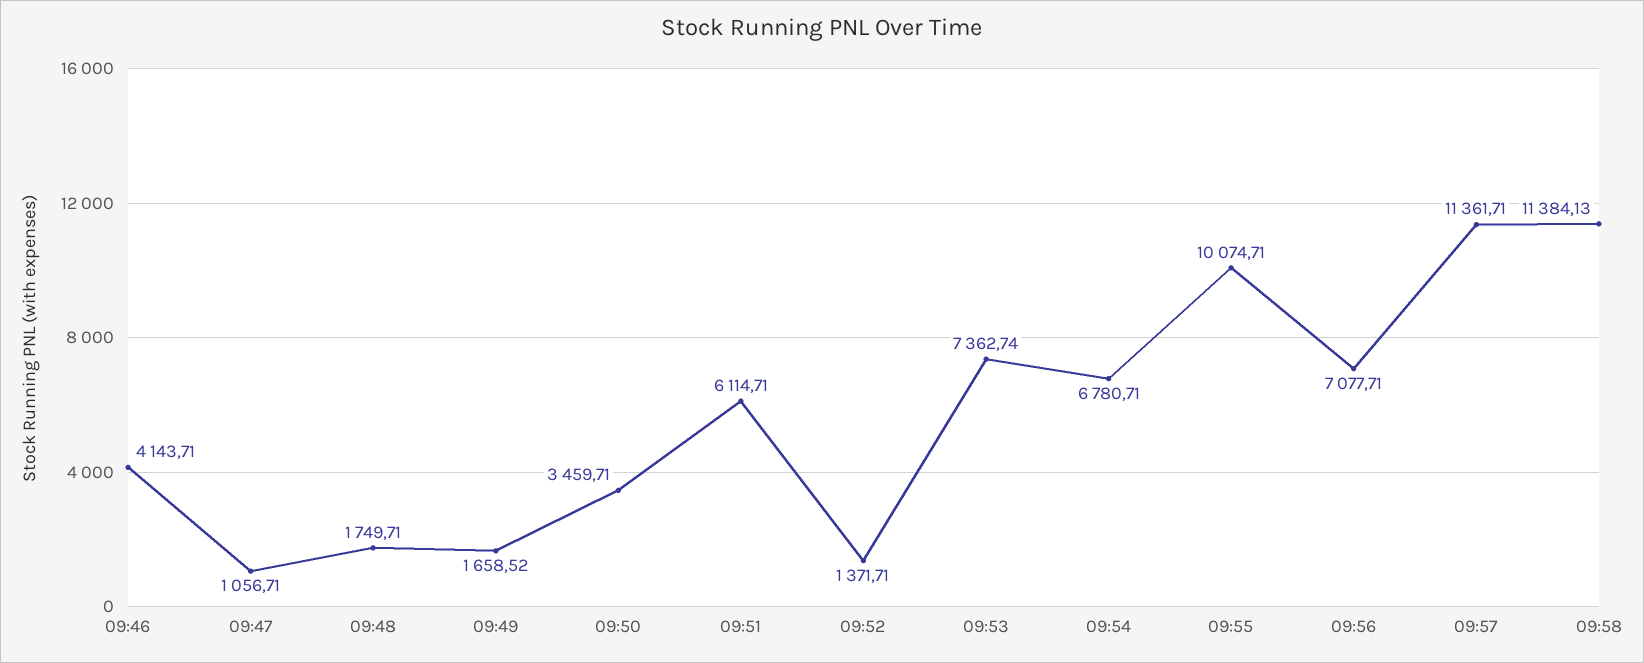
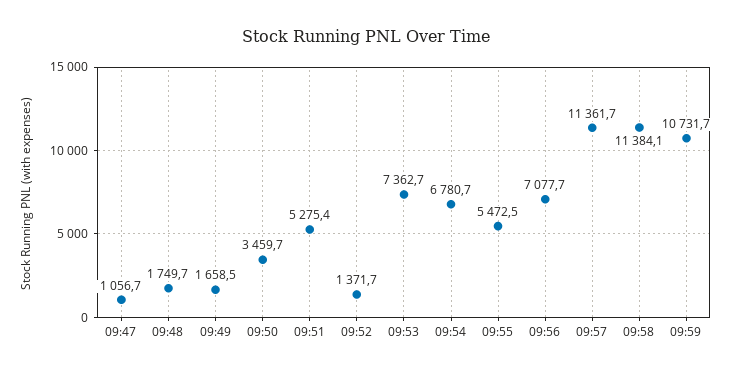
09:46: 4143.71 -> none
09:51: 6114.71 -> 5275.4
09:55: 10074.71 -> 5472.5
09:59: none -> 10731.7

